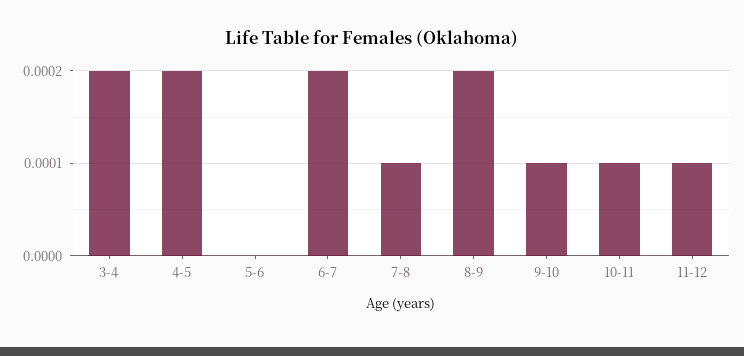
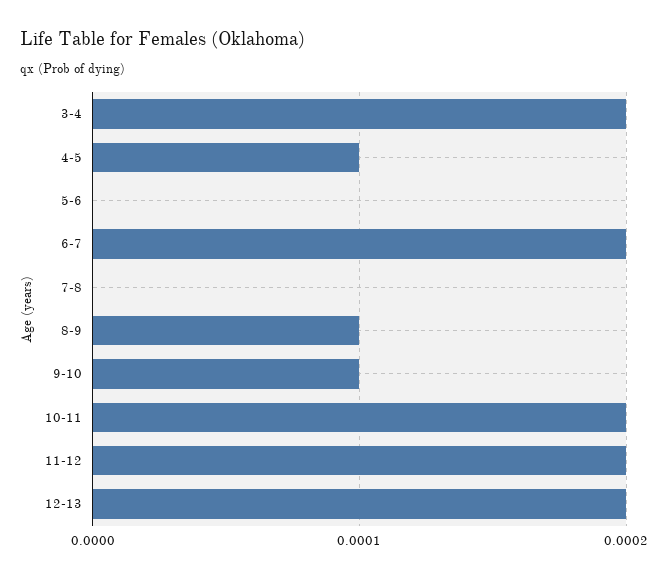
4-5: 0.0002 -> 0.0001
7-8: 0.0001 -> 0
8-9: 0.0002 -> 0.0001
10-11: 0.0001 -> 0.0002
11-12: 0.0001 -> 0.0002
12-13: none -> 0.0002

